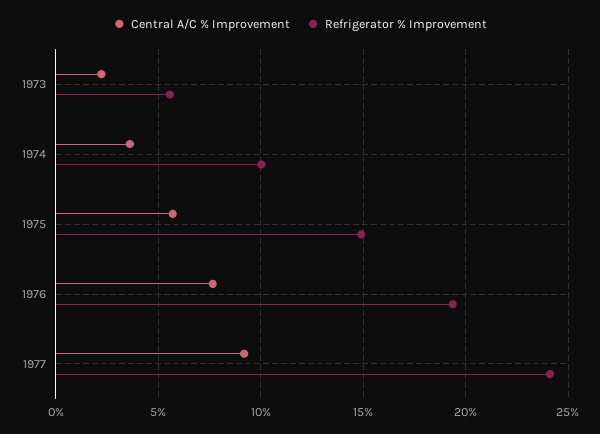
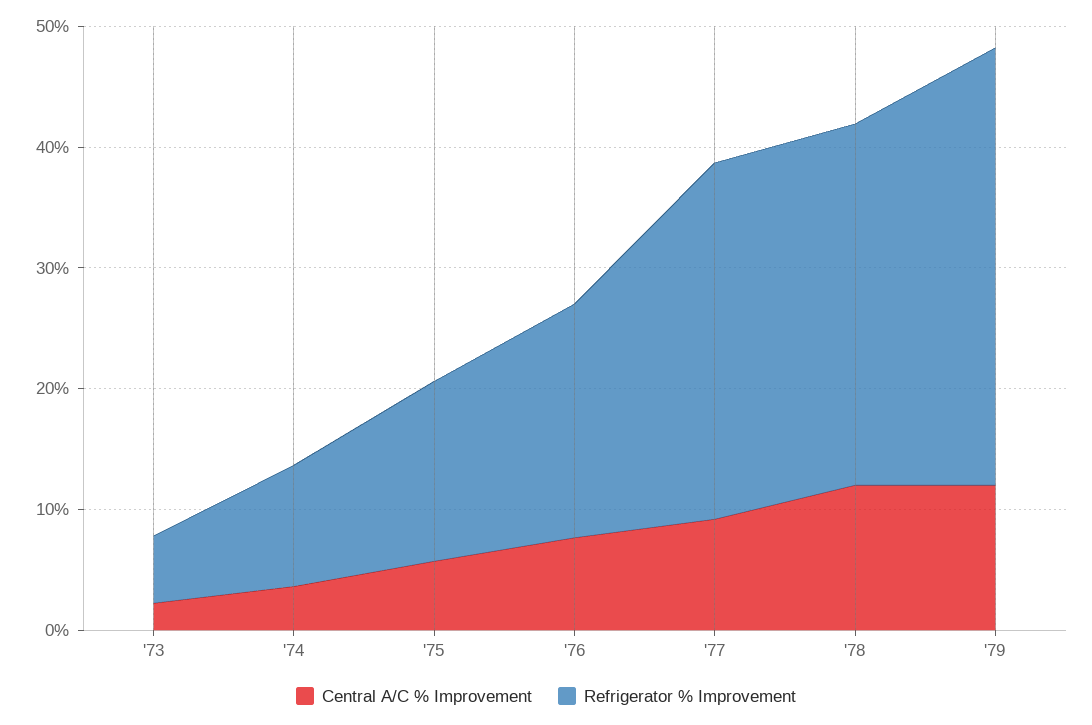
Refrigerator % Improvement, 1977: 24 -> 30
Central A/C % Improvement, '78: none -> 12
Refrigerator % Improvement, '78: none -> 30
Central A/C % Improvement, '79: none -> 12
Refrigerator % Improvement, '79: none -> 36

